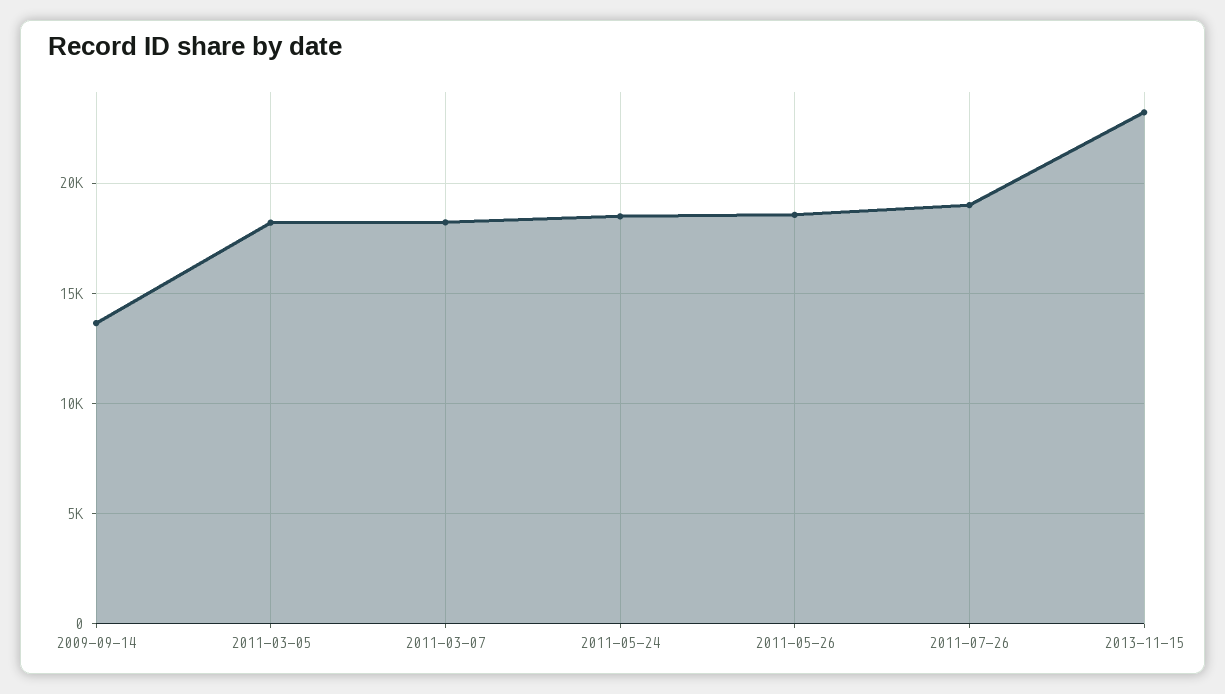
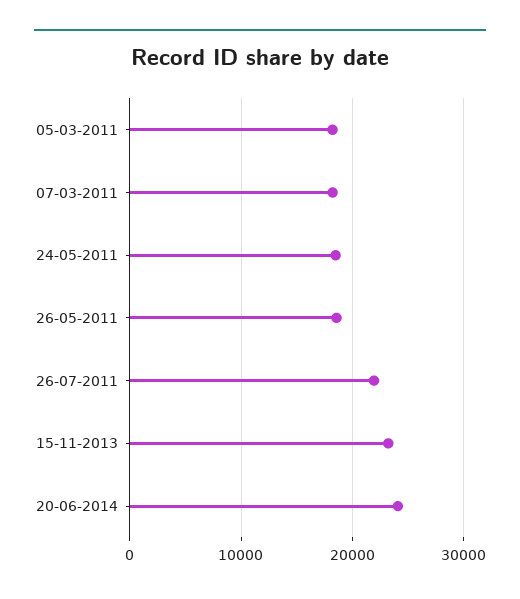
2009-09-14: 13500 -> none
2011-07-26: 19000 -> 22000
20-06-2014: none -> 24000

